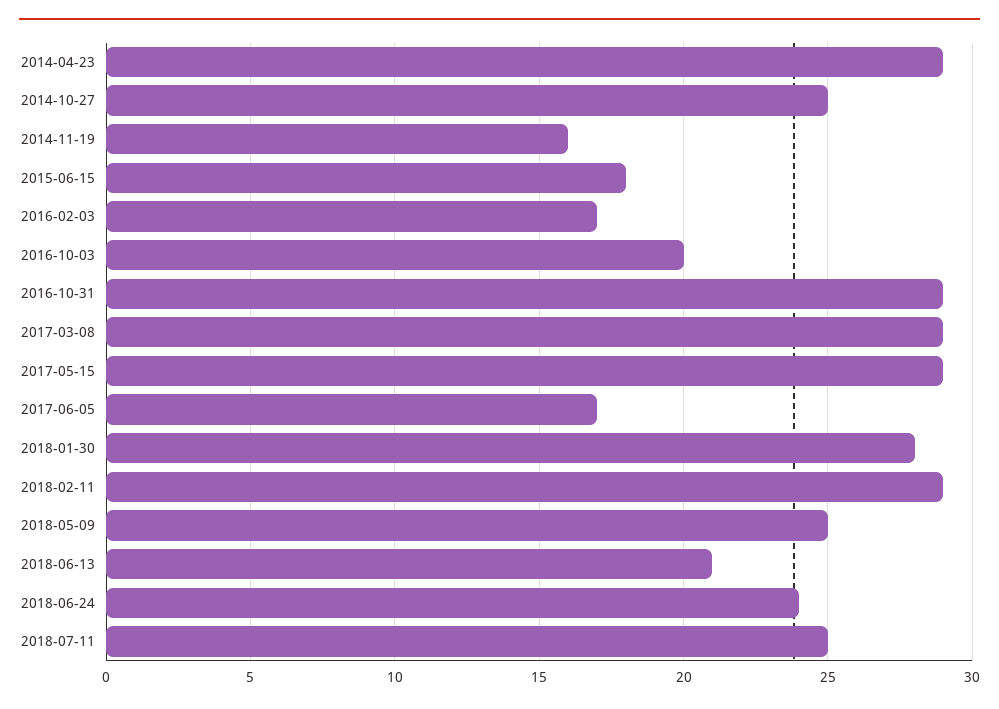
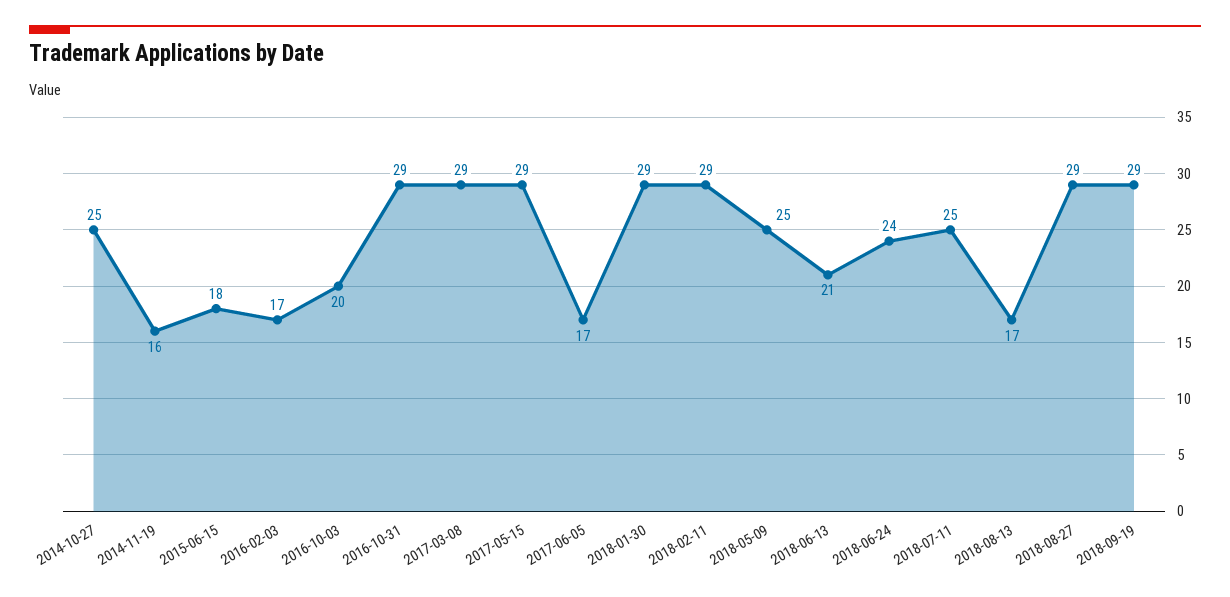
2014-04-23: 29 -> none
2018-01-30: 28 -> 29
2018-08-13: none -> 17
2018-08-27: none -> 29
2018-09-19: none -> 29

